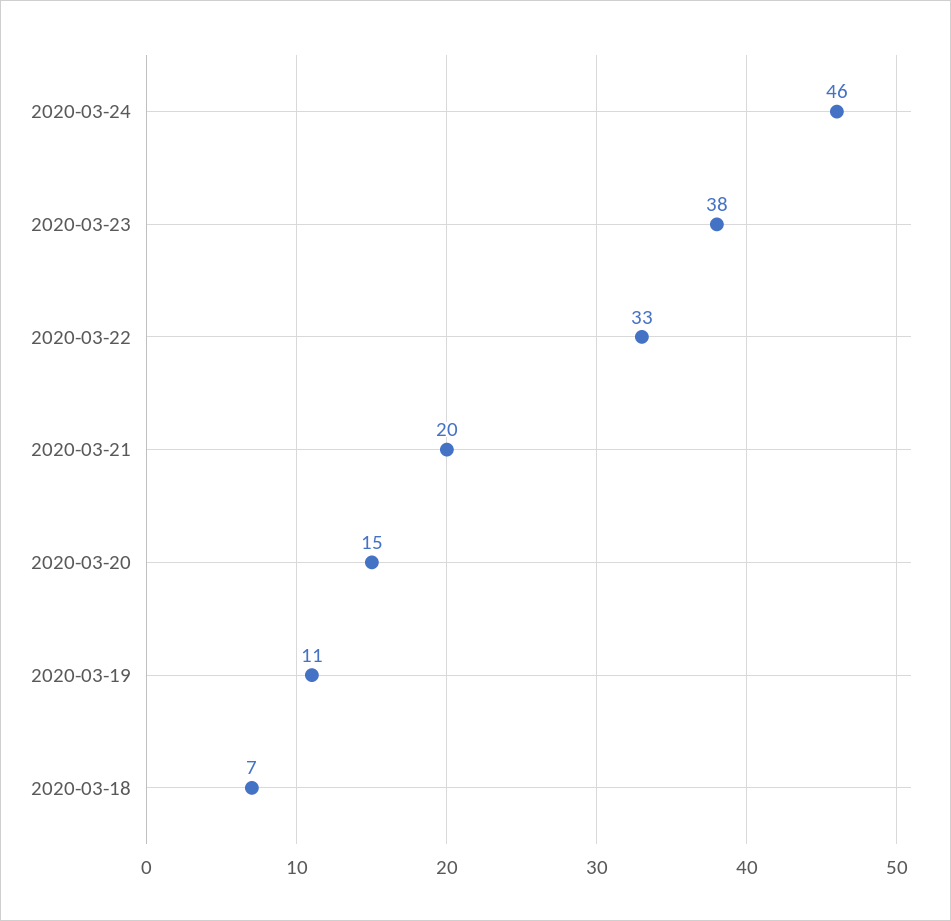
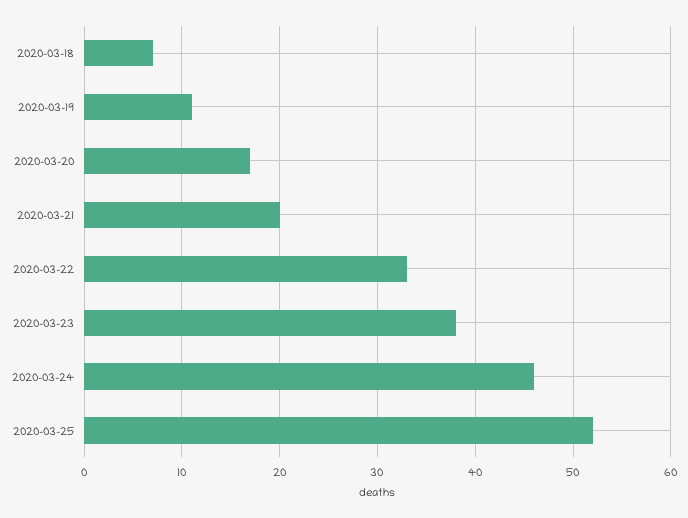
2020-03-20: 15 -> 17
2020-03-25: none -> 52

